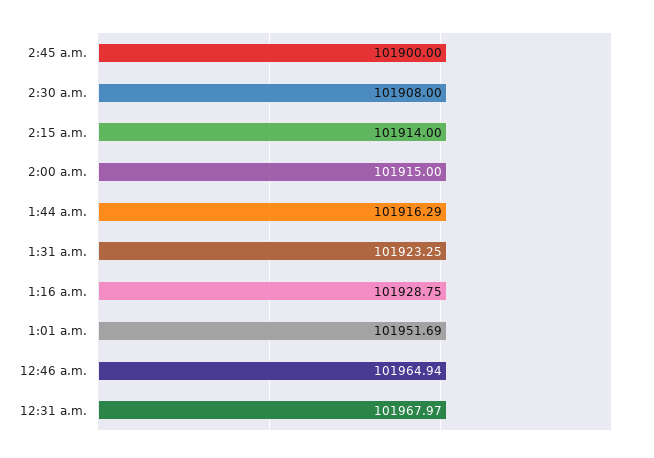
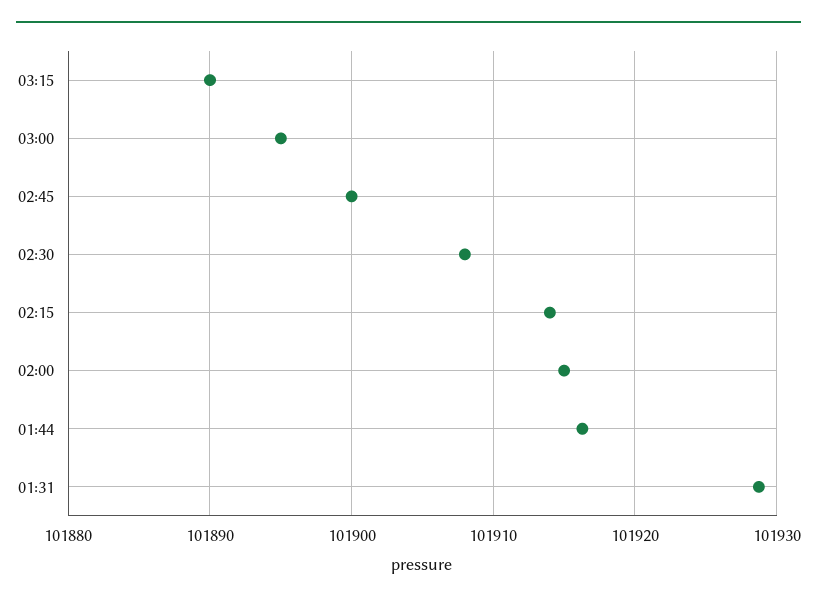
1:31 a.m.: 101923.25 -> 101929
1:16 a.m.: 101928.75 -> none
1:01 a.m.: 101951.69 -> none
12:46 a.m.: 101964.94 -> none
12:31 a.m.: 101967.97 -> none
03:15: none -> 101890
03:00: none -> 101895

